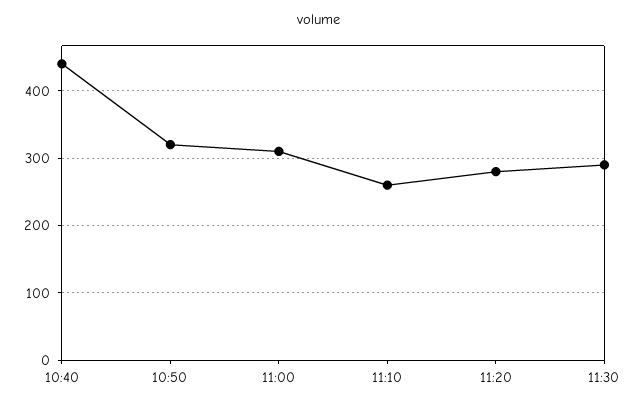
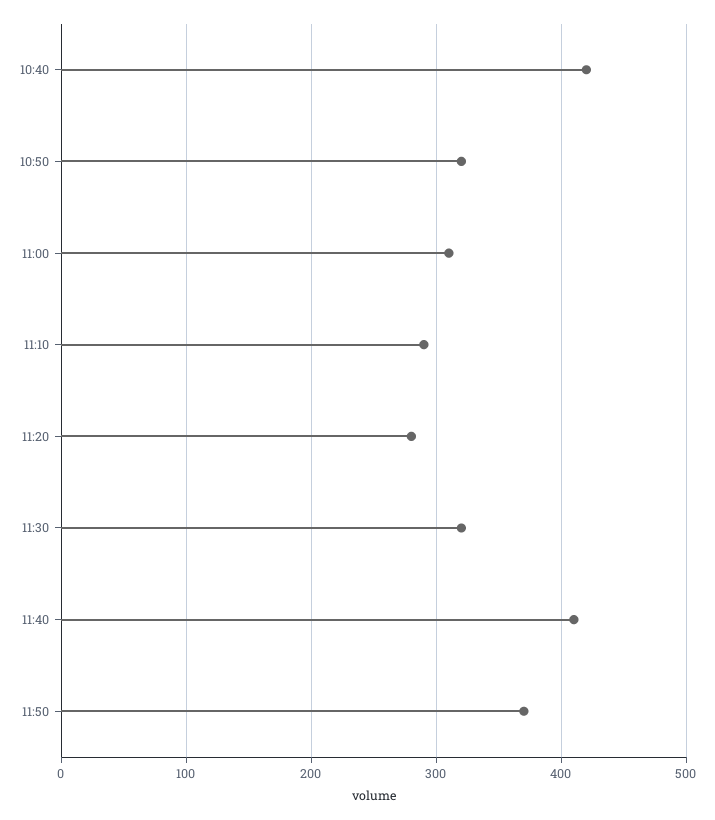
10:40: 440 -> 420
11:10: 260 -> 290
11:30: 290 -> 320
11:40: none -> 410
11:50: none -> 370

